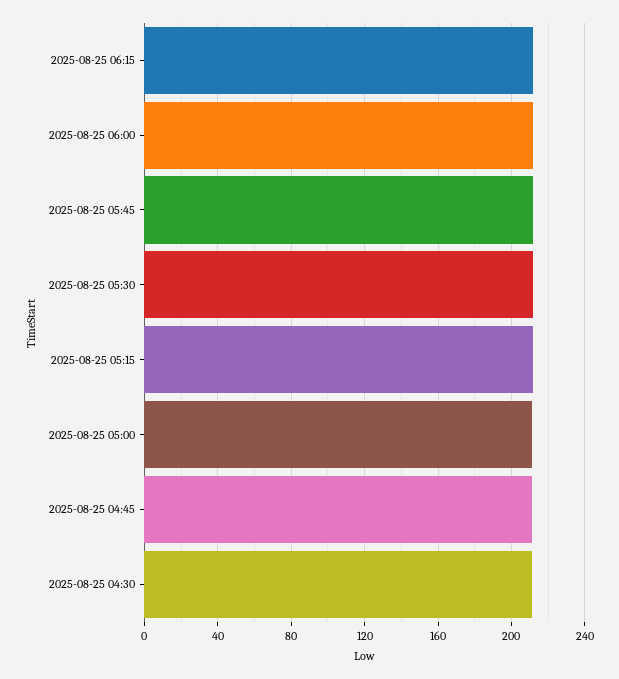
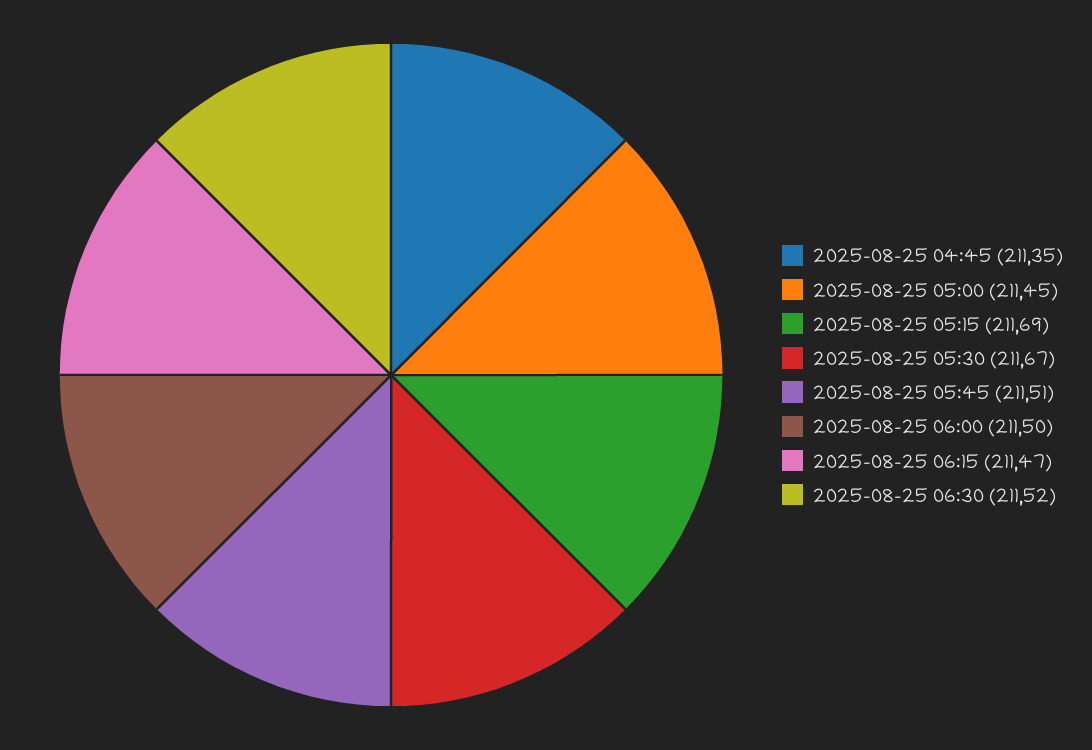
2025-08-25 04:30: 210 -> none
2025-08-25 06:30: none -> 211.52

